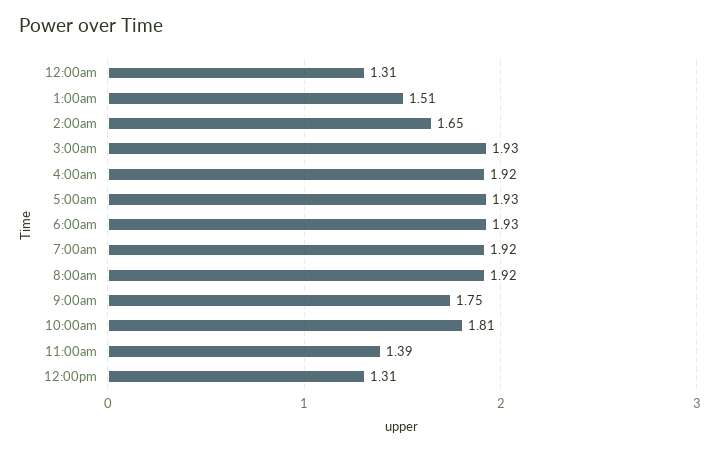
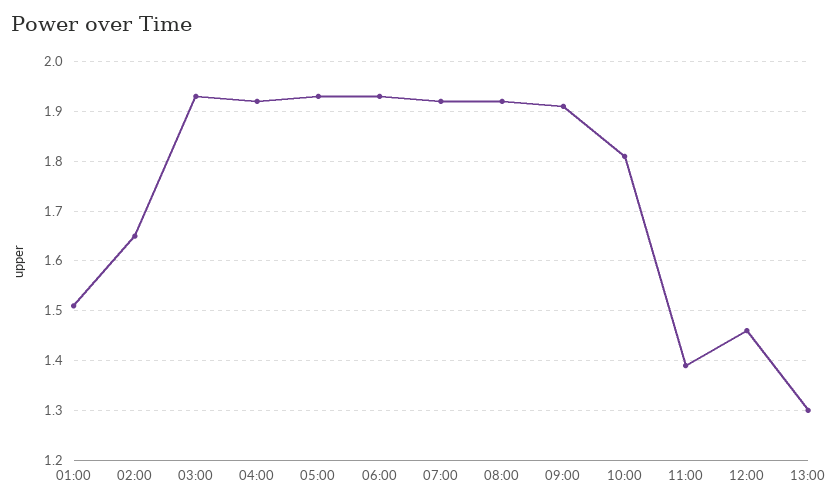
12:00am: 1.31 -> none
9:00am: 1.75 -> 1.9
12:00pm: 1.31 -> 1.45
13:00: none -> 1.3

